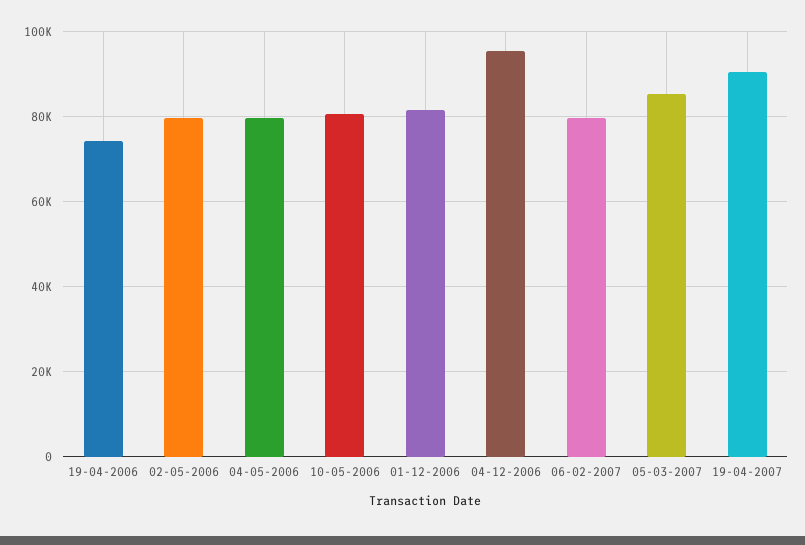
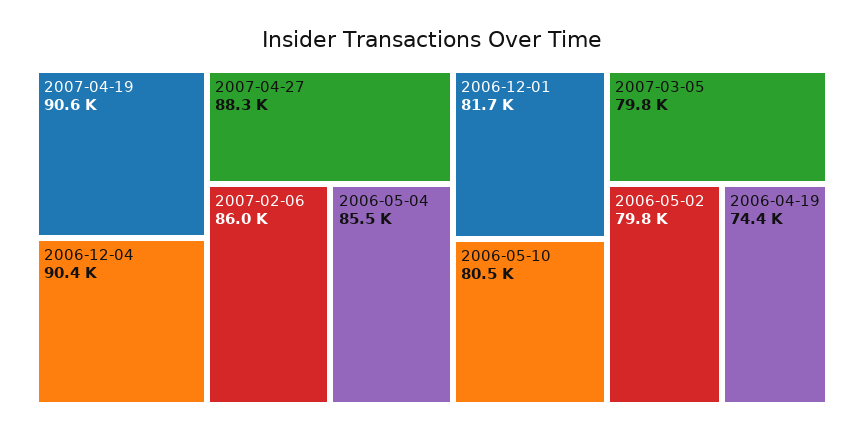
04-05-2006: 80000 -> 85500
04-12-2006: 96000 -> 90400
06-02-2007: 80000 -> 86000
05-03-2007: 86000 -> 79800
2007-04-27: none -> 88300

